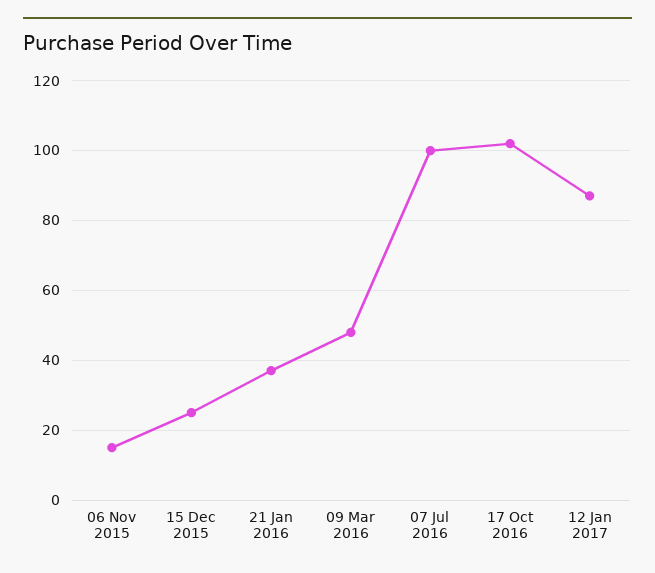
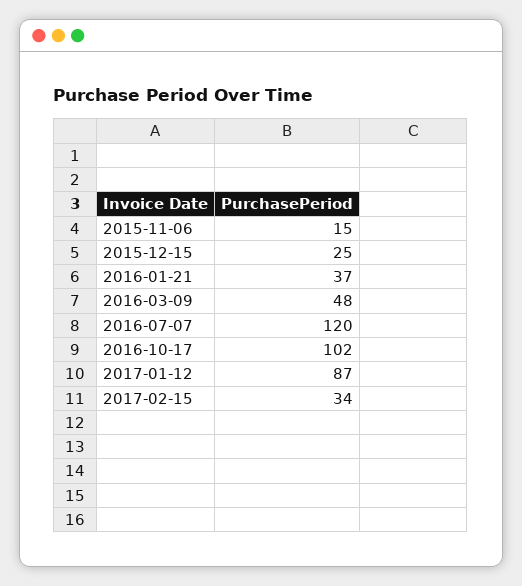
07 Jul 2016: 100 -> 120
2017-02-15: none -> 34

